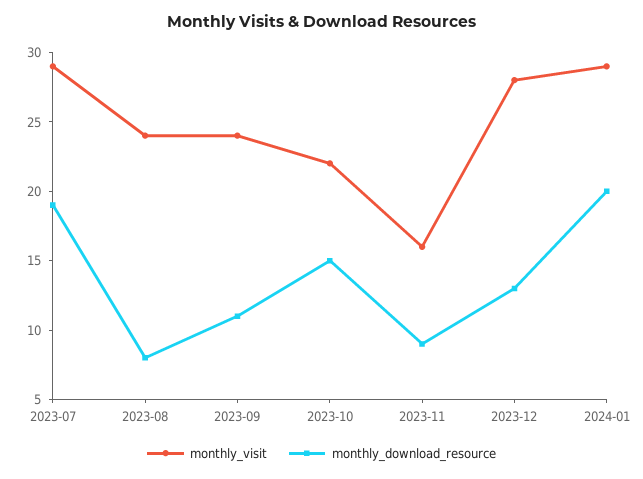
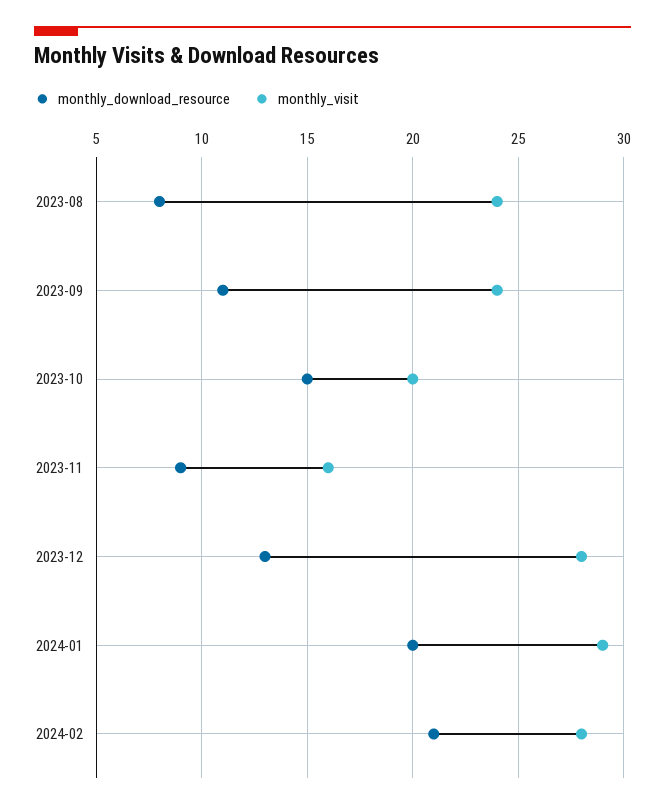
monthly_visit, 2023-07: 29 -> none
monthly_download_resource, 2023-07: 19 -> none
monthly_visit, 2023-10: 22 -> 20
monthly_download_resource, 2024-02: none -> 21
monthly_visit, 2024-02: none -> 28

